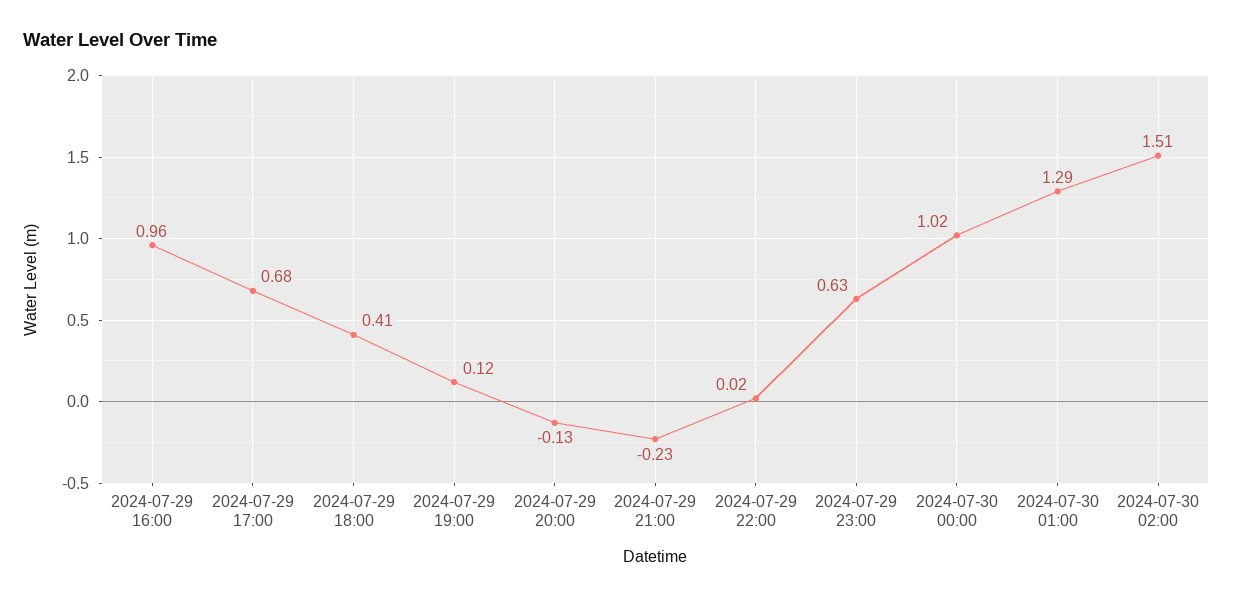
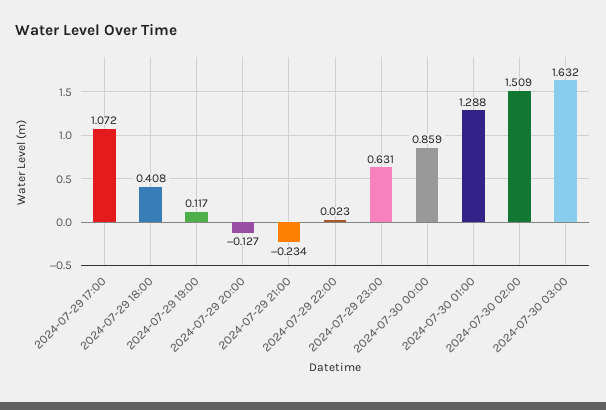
2024-07-29 16:00: 0.96 -> none
2024-07-29 17:00: 0.68 -> 1.072
2024-07-30 00:00: 1.02 -> 0.859
2024-07-30 03:00: none -> 1.632

